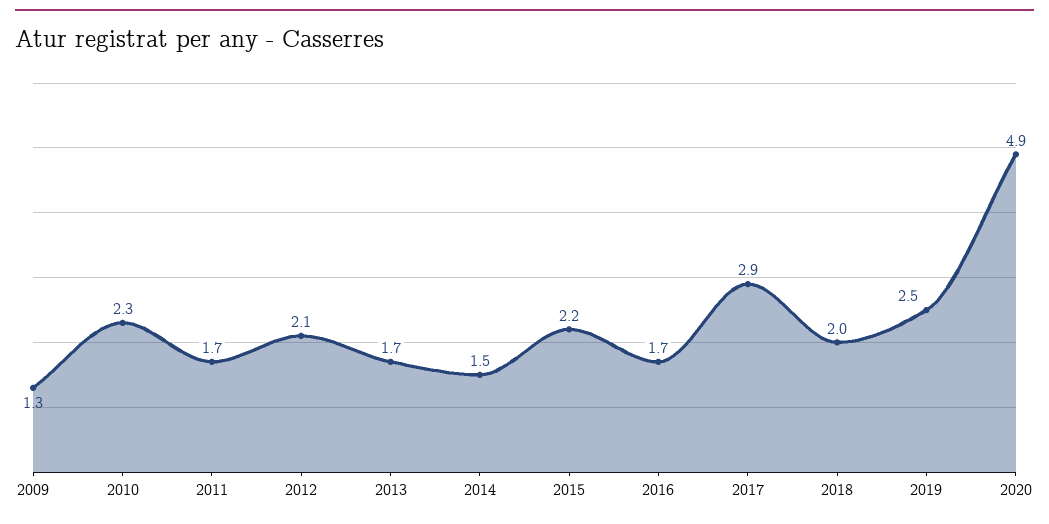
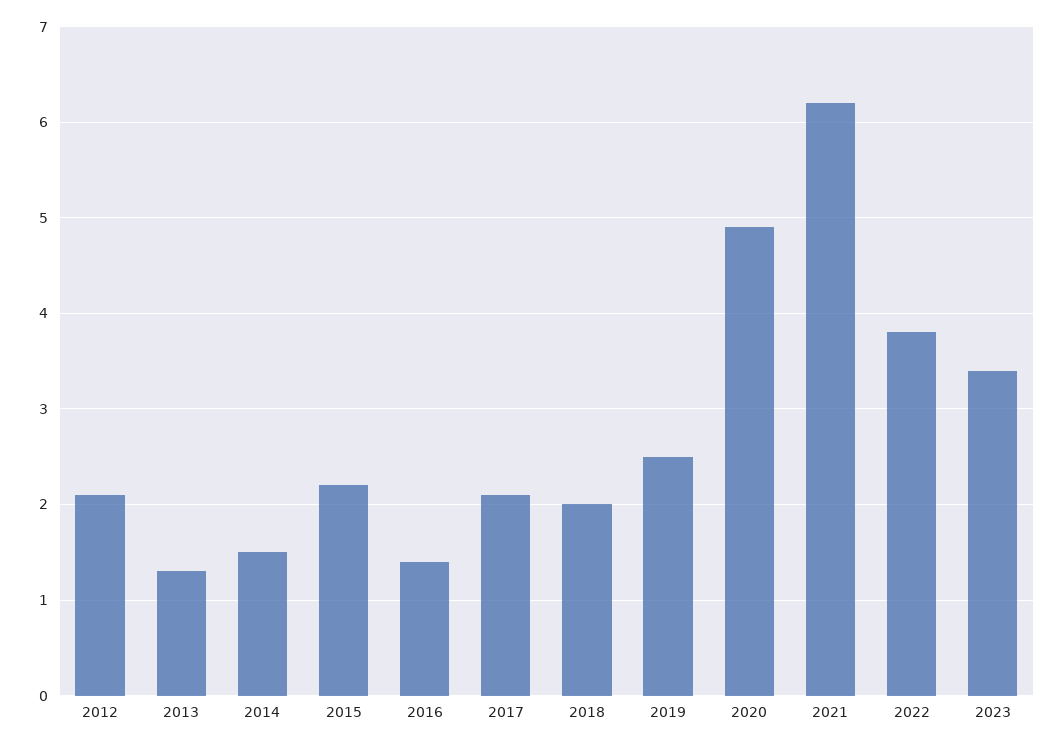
2009: 1.3 -> none
2010: 2.3 -> none
2011: 1.7 -> none
2013: 1.7 -> 1.3
2016: 1.7 -> 1.4
2017: 2.9 -> 2.1
2021: none -> 6.2
2022: none -> 3.8
2023: none -> 3.4

